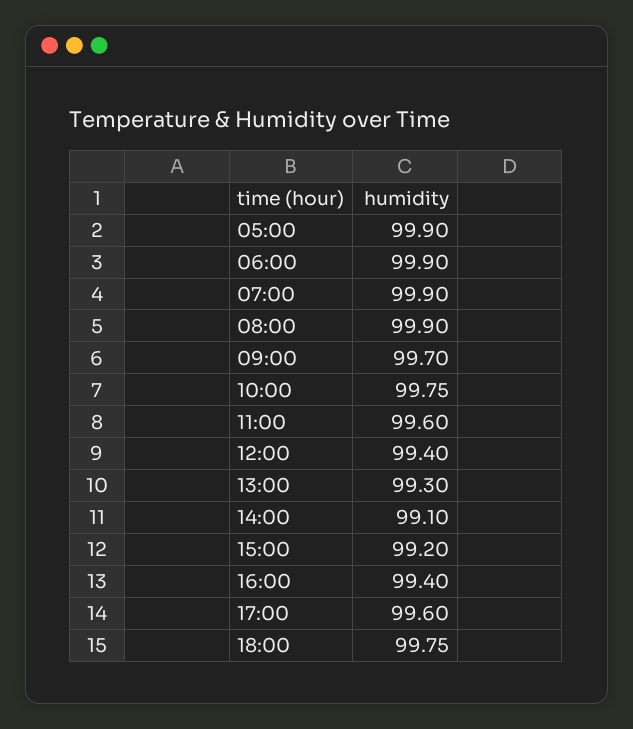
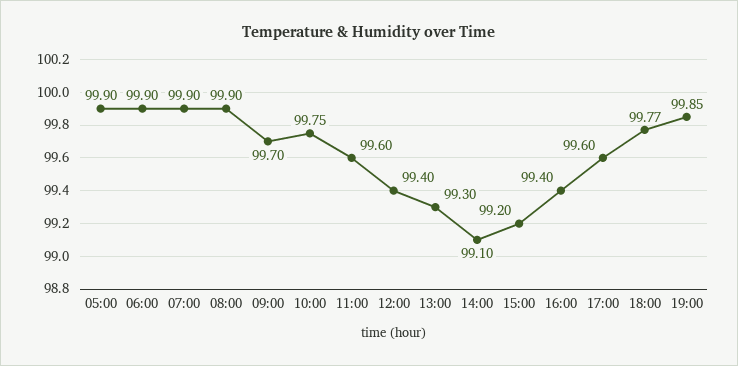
18:00: 99.75 -> 99.77
19:00: none -> 99.85

